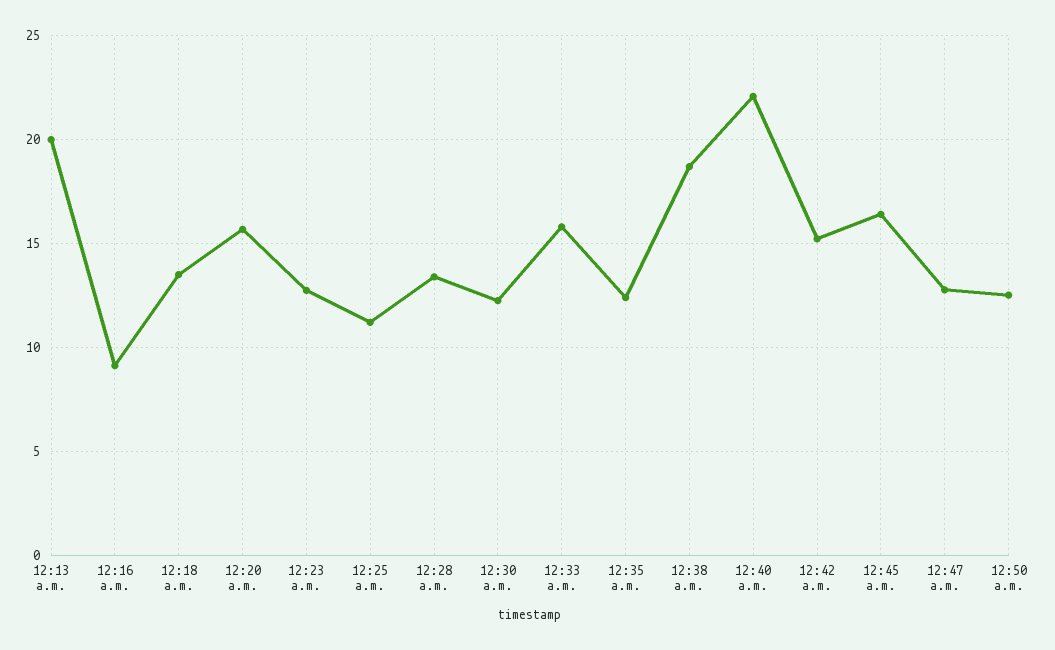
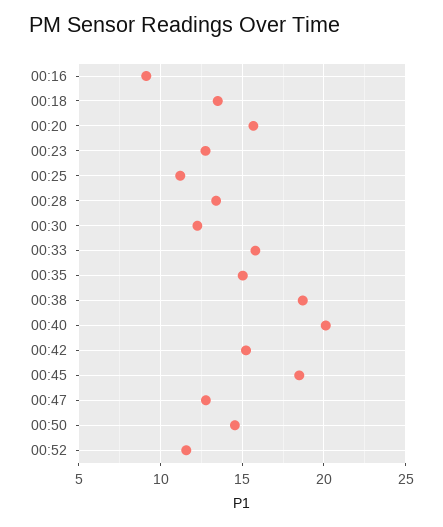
12:13 a.m.: 20 -> none
12:35 a.m.: 12.5 -> 15
12:40 a.m.: 22 -> 20
12:45 a.m.: 16.5 -> 18.5
12:50 a.m.: 12.5 -> 14.5
00:52: none -> 11.5

